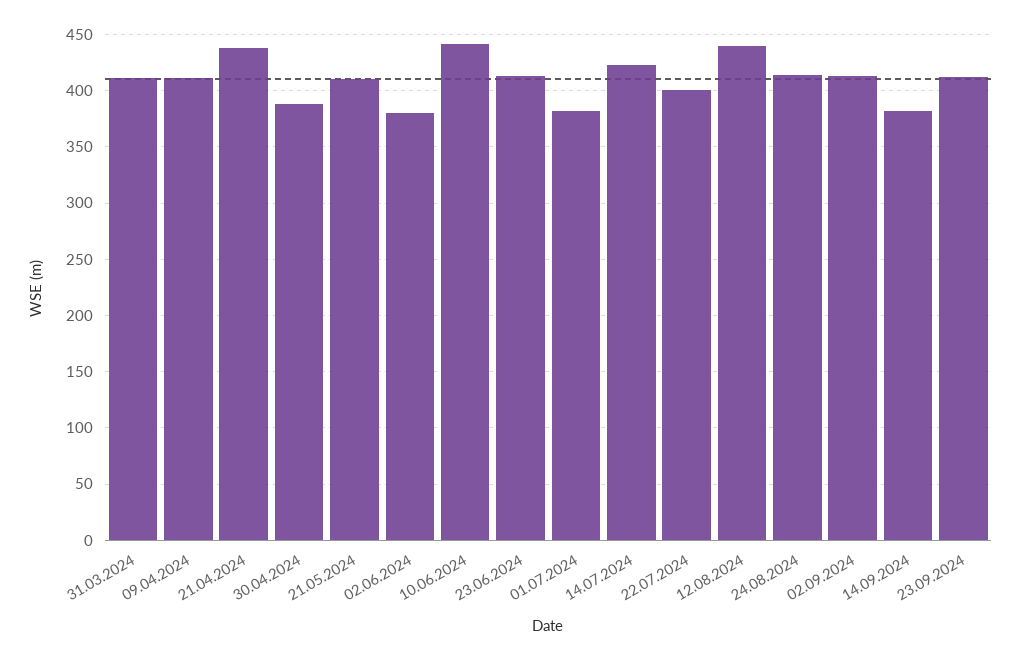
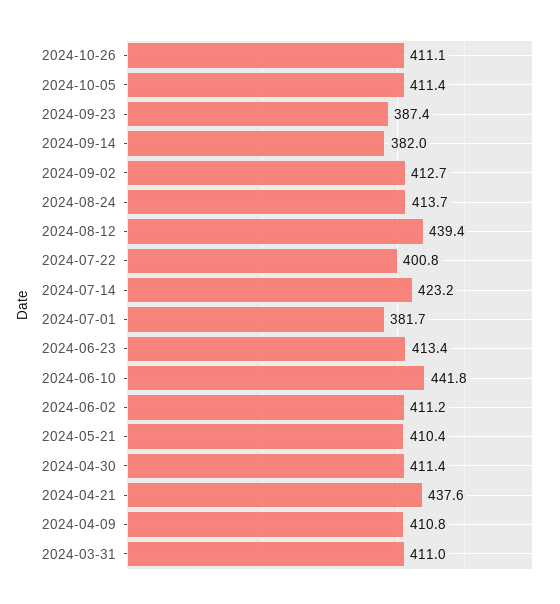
30.04.2024: 390 -> 411.4
02.06.2024: 380 -> 411.2
23.09.2024: 410 -> 387.4
2024-10-26: none -> 411.1
2024-10-05: none -> 411.4

